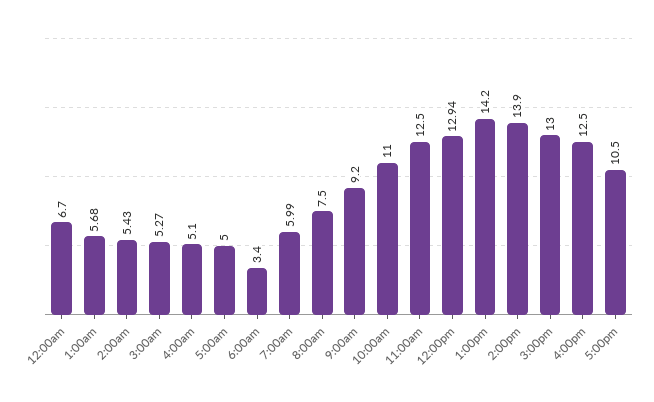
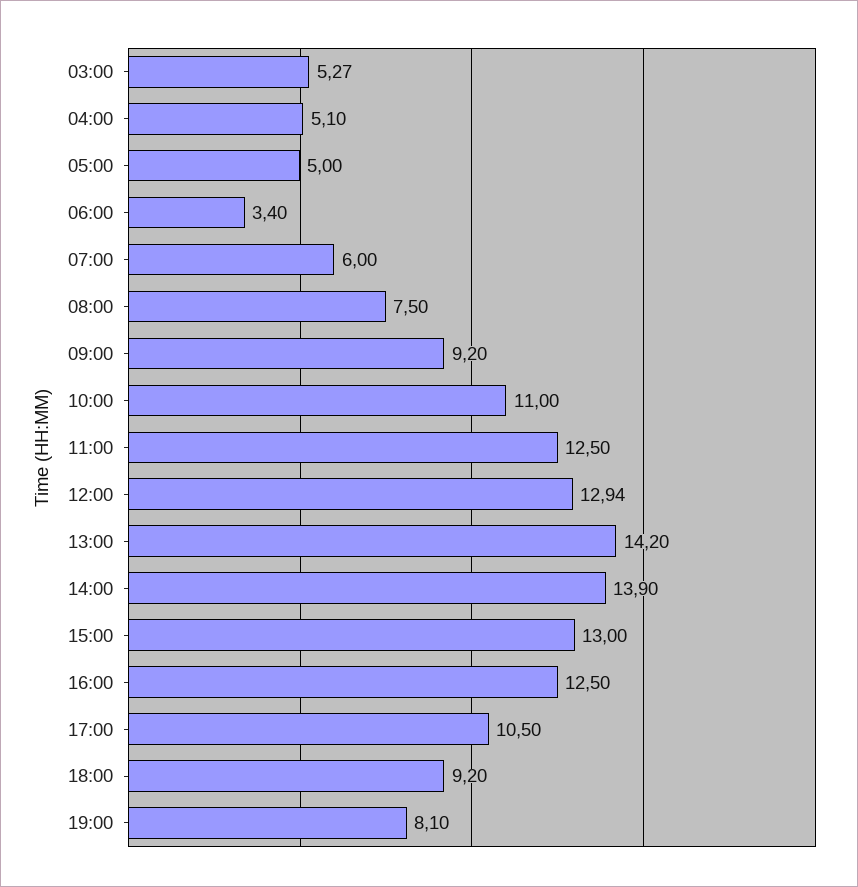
12:00am: 6.7 -> none
1:00am: 5.68 -> none
2:00am: 5.43 -> none
7:00am: 5.99 -> 6
18:00: none -> 9.2
19:00: none -> 8.1

